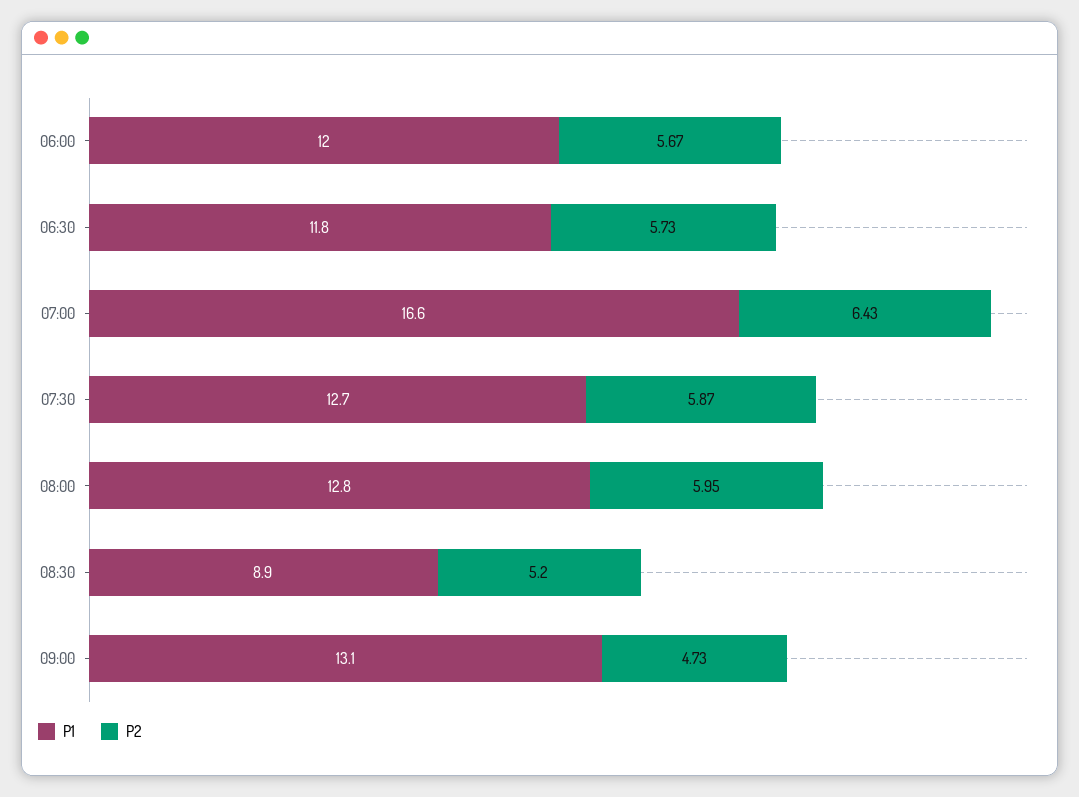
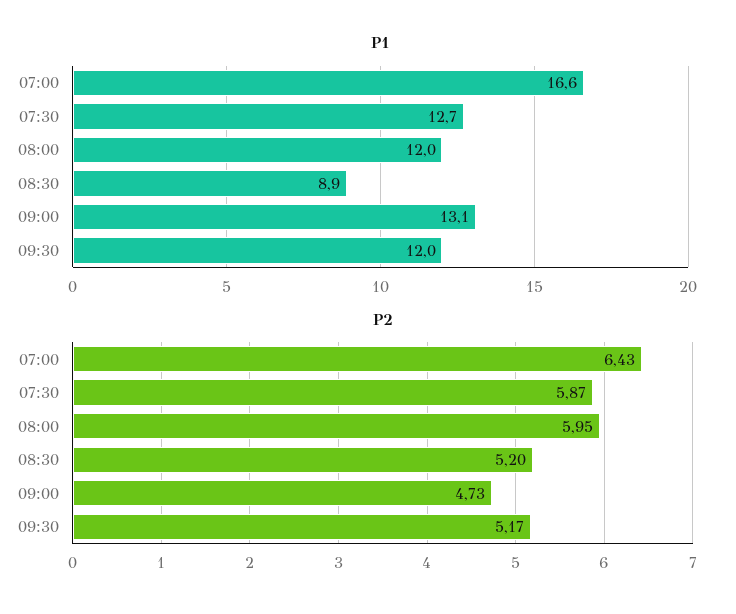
P1, 06:00: 12 -> none
P2, 06:00: 5.67 -> none
P1, 06:30: 11.8 -> none
P2, 06:30: 5.73 -> none
P1, 08:00: 12.8 -> 12
P1, 09:30: none -> 12
P2, 09:30: none -> 5.17

